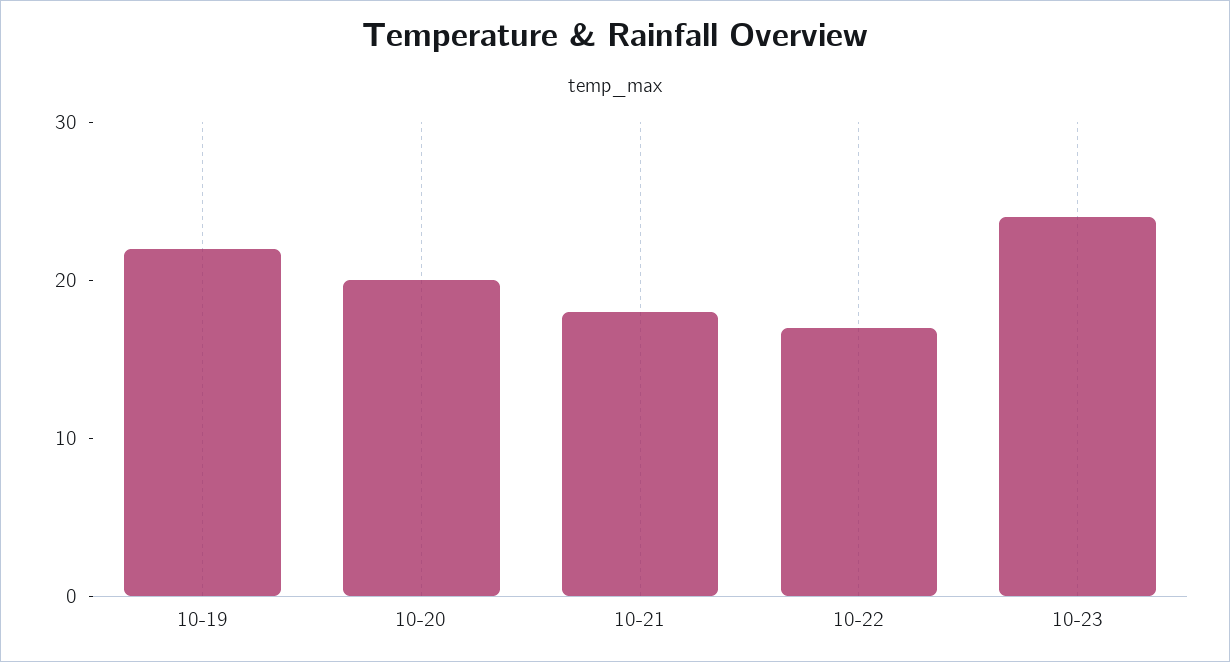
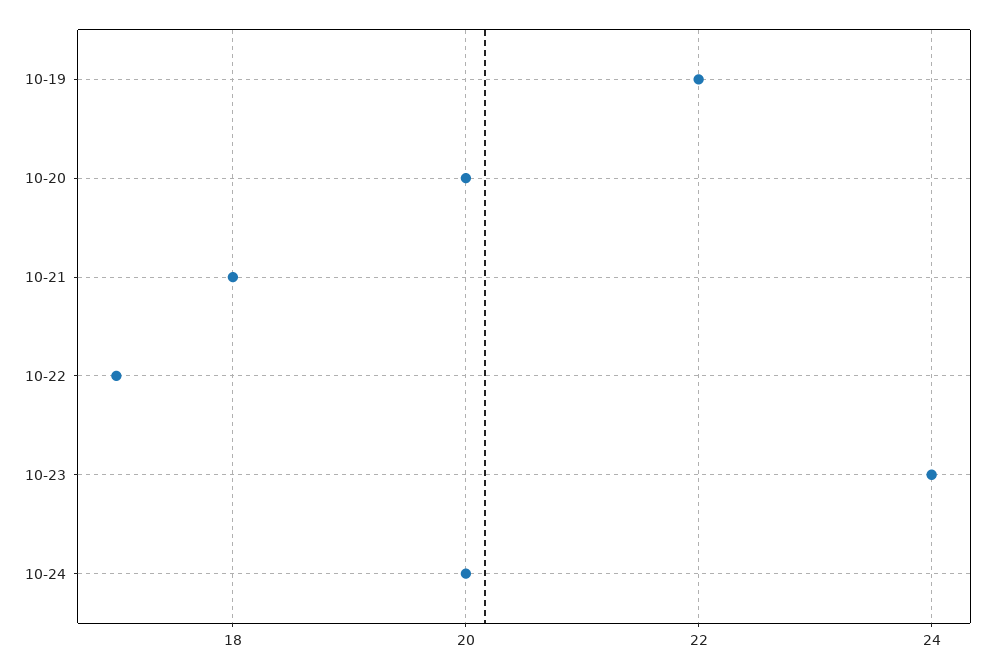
10-24: none -> 20

